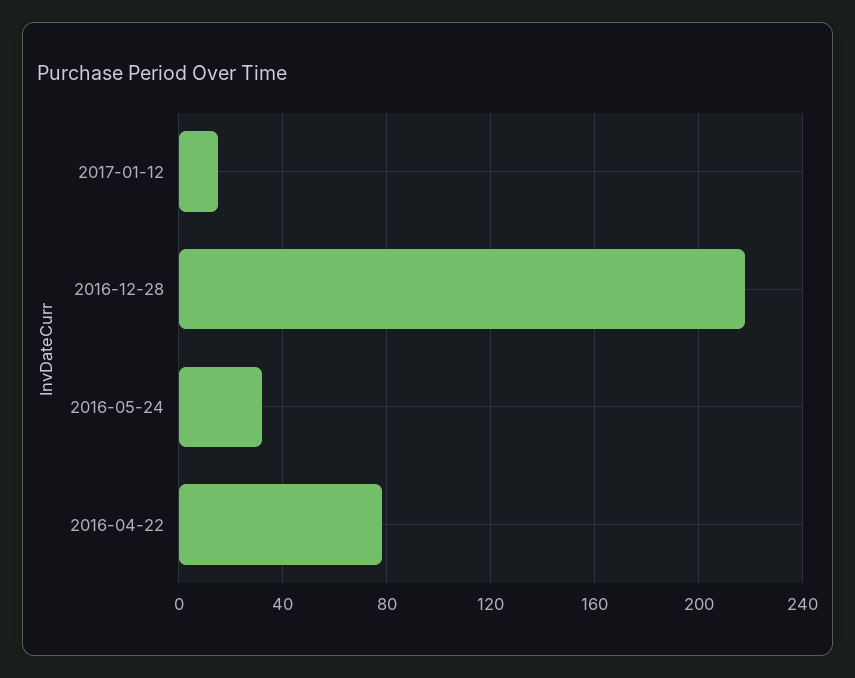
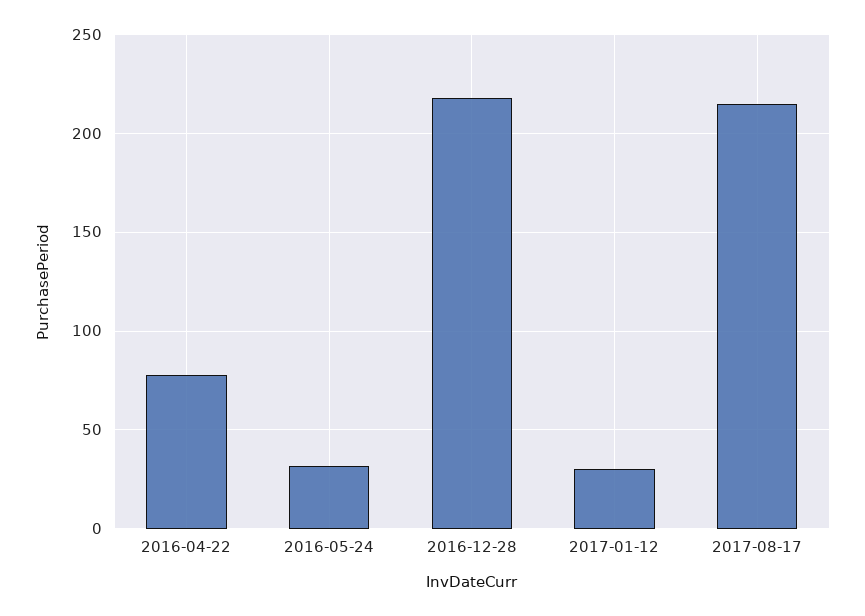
2017-01-12: 15 -> 30
2017-08-17: none -> 215

